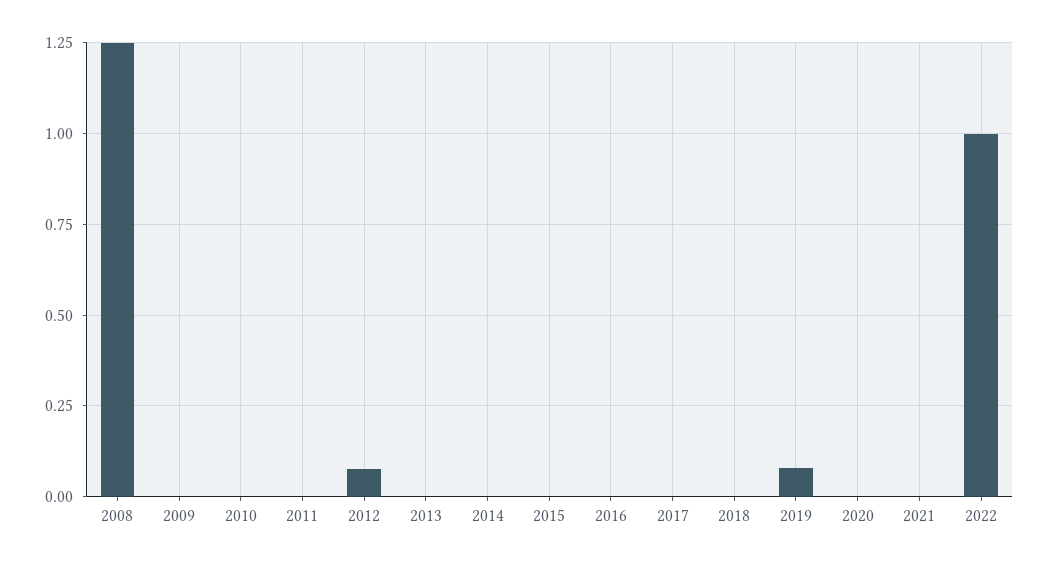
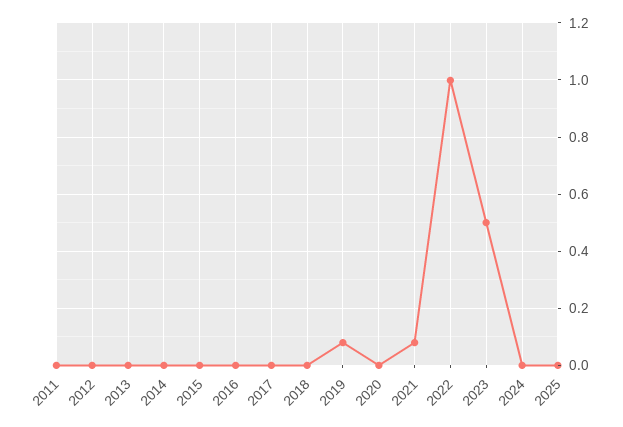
2008: 1.25 -> none
2009: 0 -> none
2010: 0 -> none
2012: 0.075 -> 0
2021: 0 -> 0.075
2023: none -> 0.5
2024: none -> 0
2025: none -> 0

